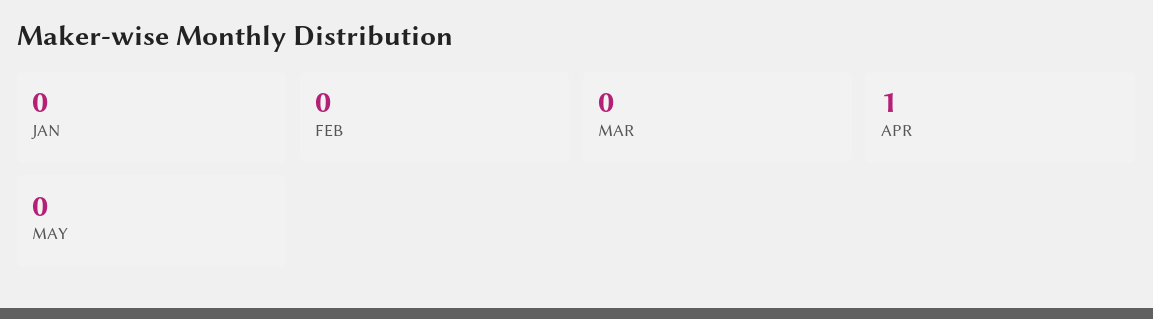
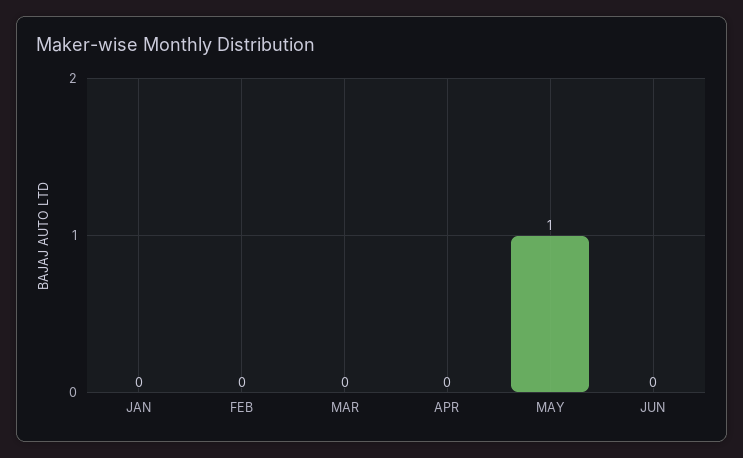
APR: 1 -> 0
MAY: 0 -> 1
JUN: none -> 0

